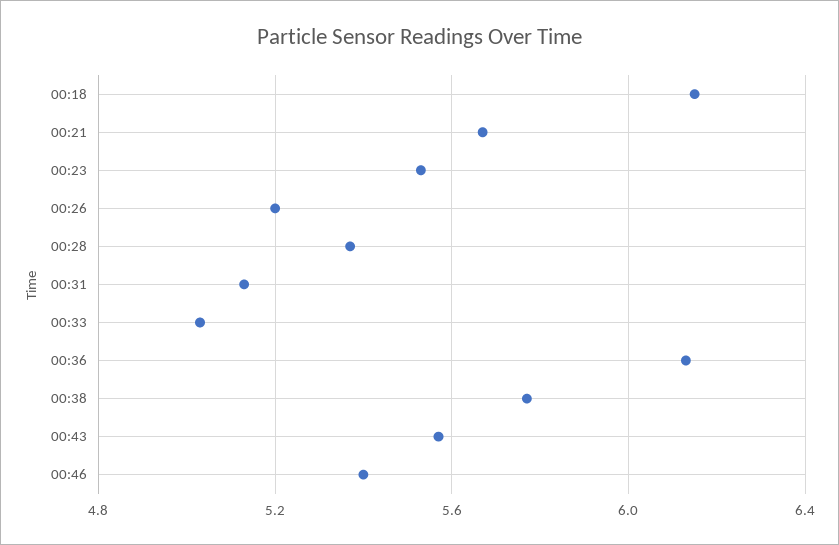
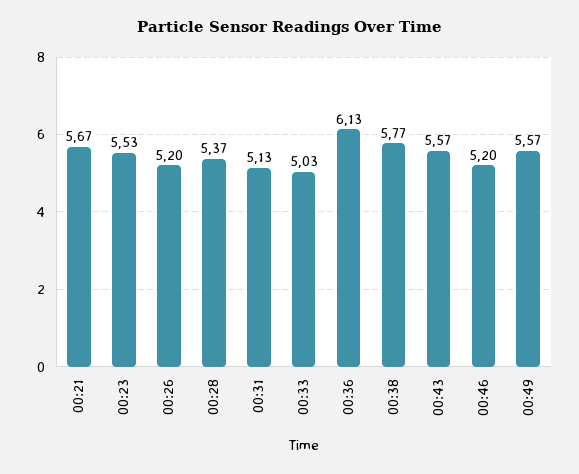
00:18: 6.15 -> none
00:46: 5.4 -> 5.2
00:49: none -> 5.57

